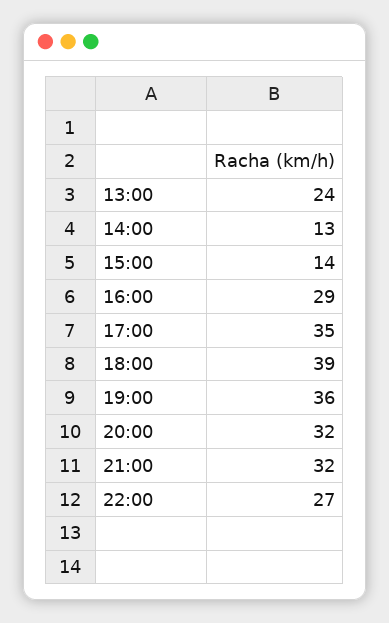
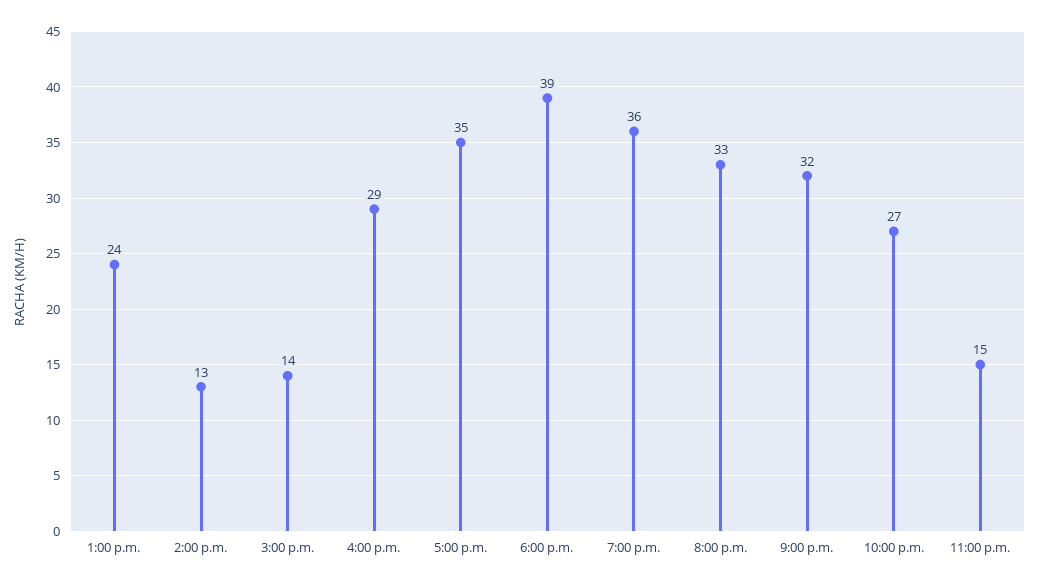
20:00: 32 -> 33
11:00 p.m.: none -> 15

